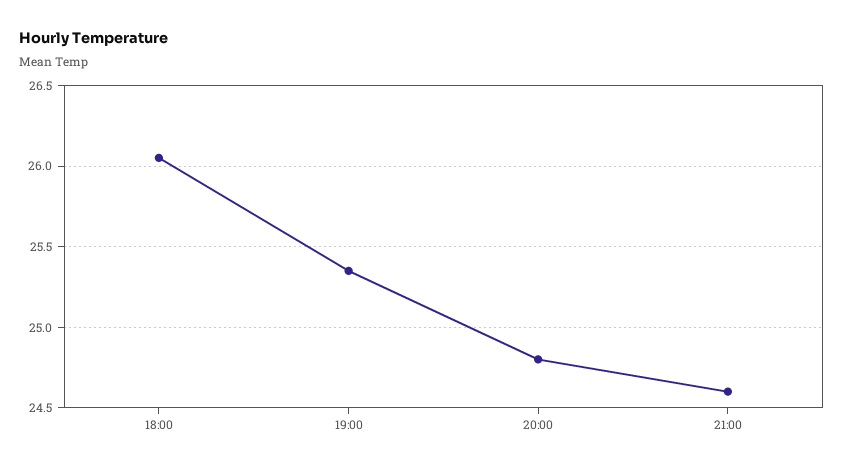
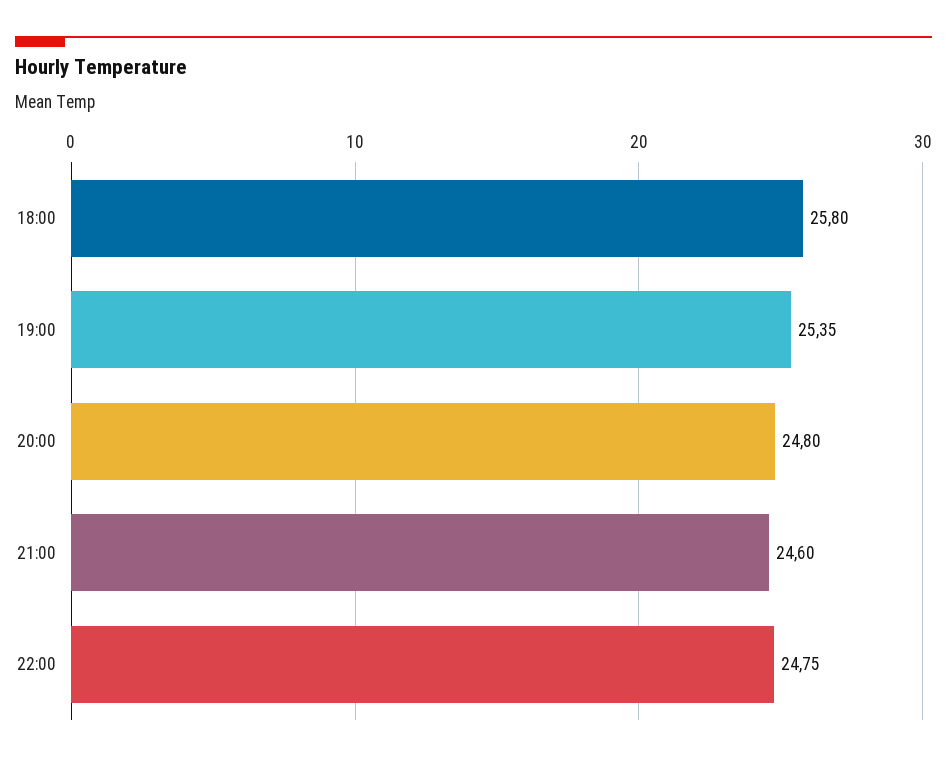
18:00: 26.05 -> 25.8
22:00: none -> 24.75

